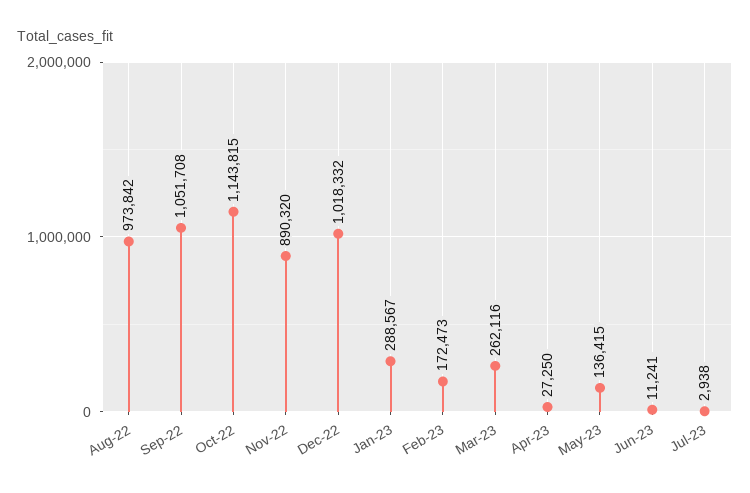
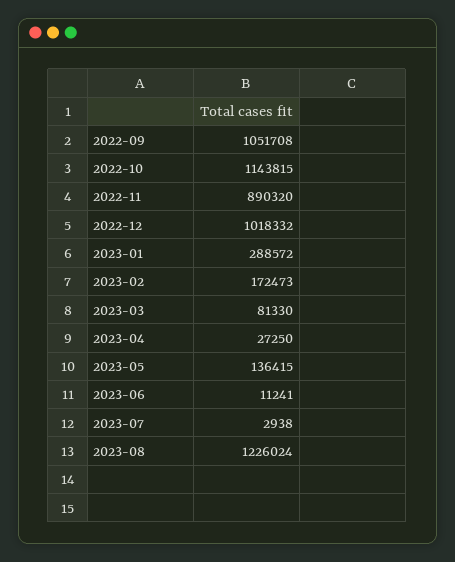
Aug-22: 973842 -> none
Jan-23: 288567 -> 288572
Mar-23: 262116 -> 81330
2023-08: none -> 1226024

